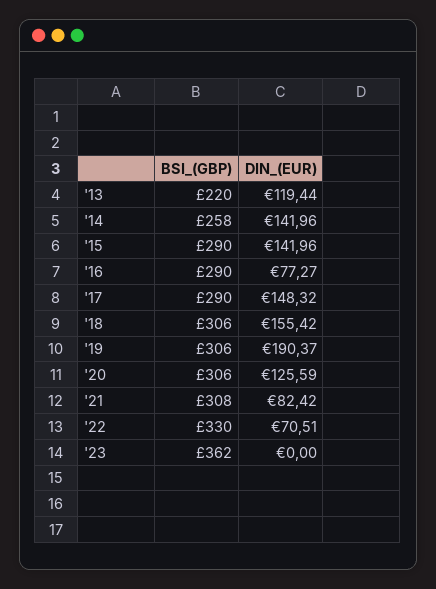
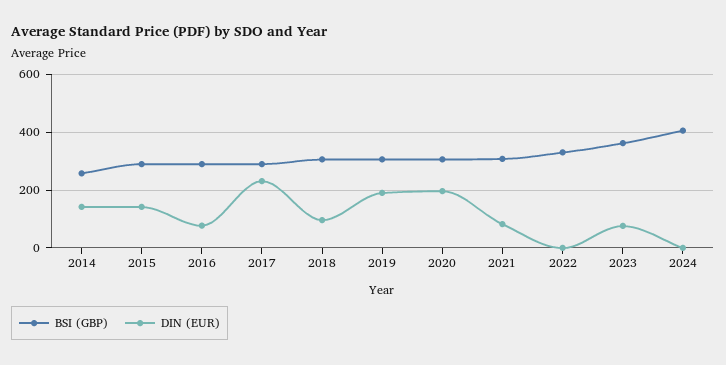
BSI_(GBP), '13: 220 -> none
DIN_(EUR), '13: 119.44 -> none
DIN_(EUR), '17: 148.32 -> 225
DIN_(EUR), '18: 155.42 -> 100
DIN_(EUR), '20: 125.59 -> 200
DIN_(EUR), '22: 70.51 -> 0
DIN_(EUR), '23: 0 -> 75
BSI_(GBP), 2024: none -> 400
DIN_(EUR), 2024: none -> 0

